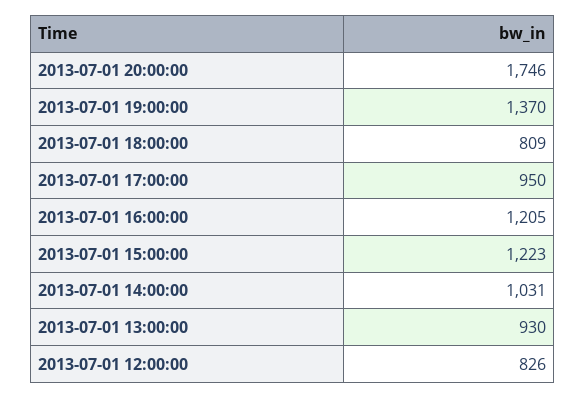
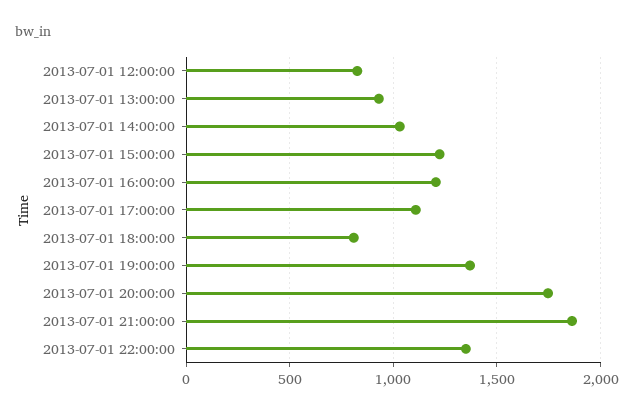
2013-07-01 17:00:00: 950 -> 1100
2013-07-01 21:00:00: none -> 1850
2013-07-01 22:00:00: none -> 1350

